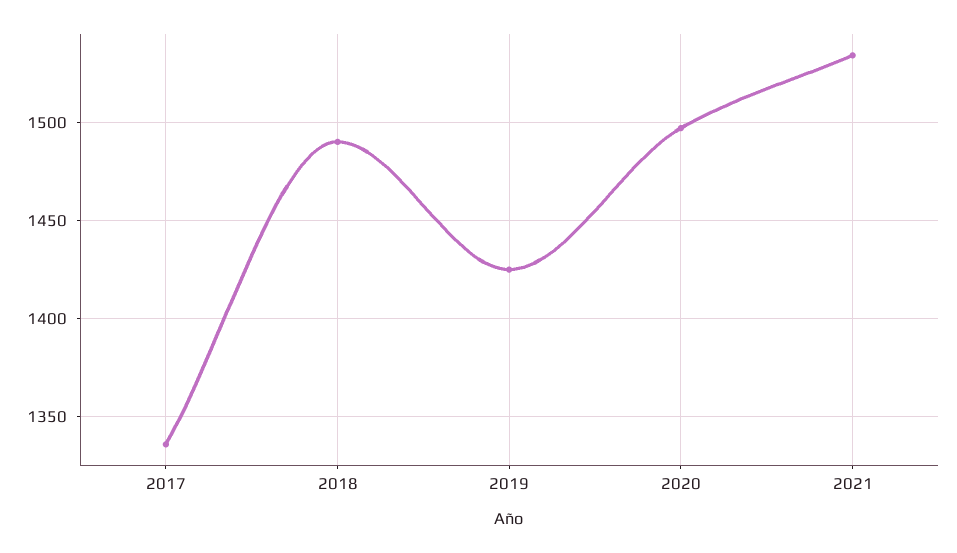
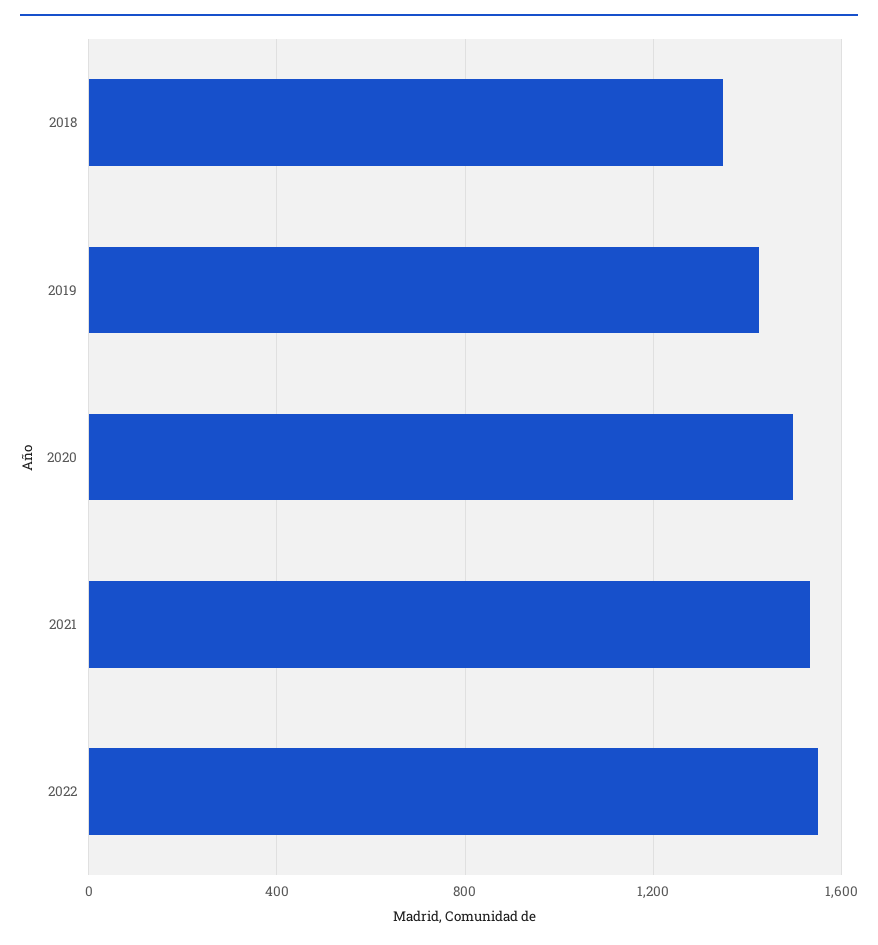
2017: 1335 -> none
2018: 1490 -> 1350
2022: none -> 1550

